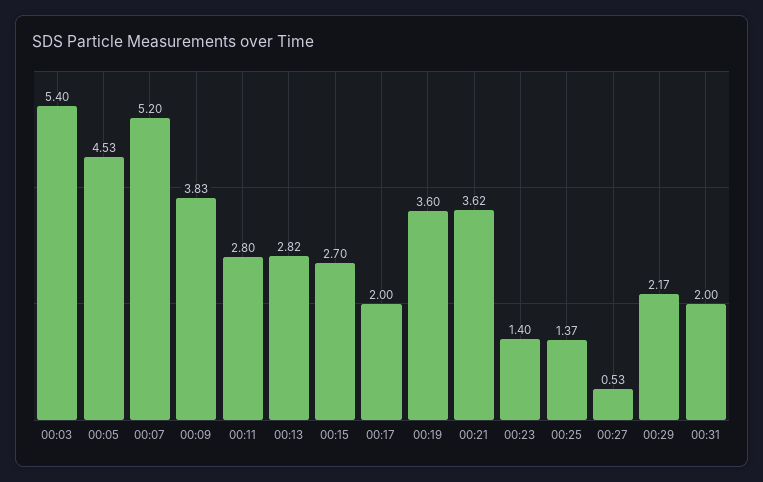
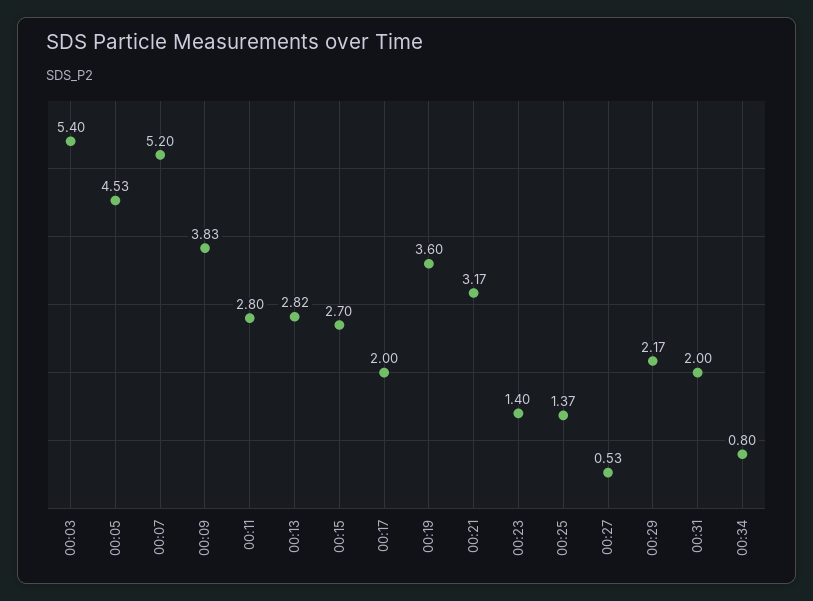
00:21: 3.62 -> 3.17
00:34: none -> 0.8

